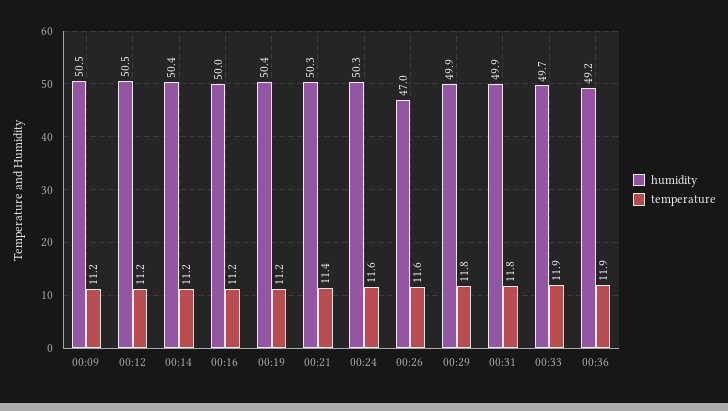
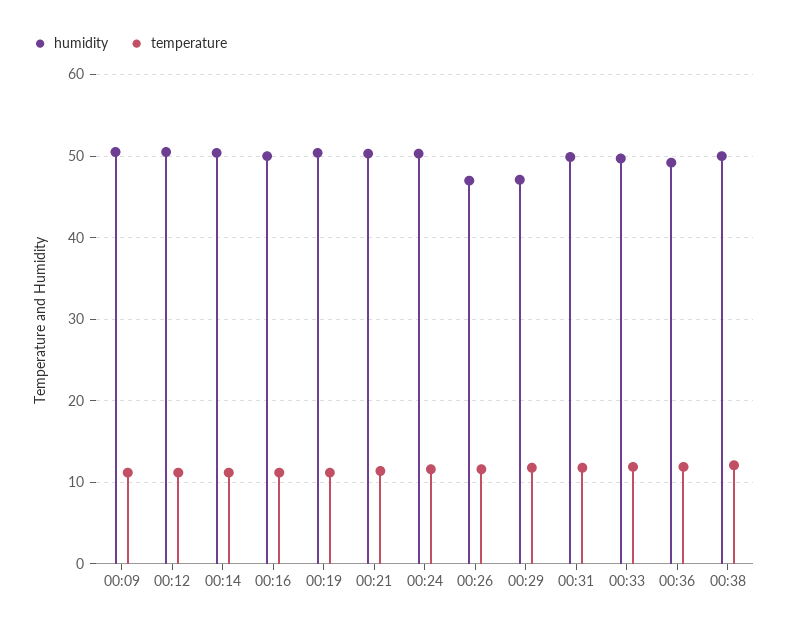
humidity, 00:29: 49.9 -> 47
humidity, 00:38: none -> 50
temperature, 00:38: none -> 12

